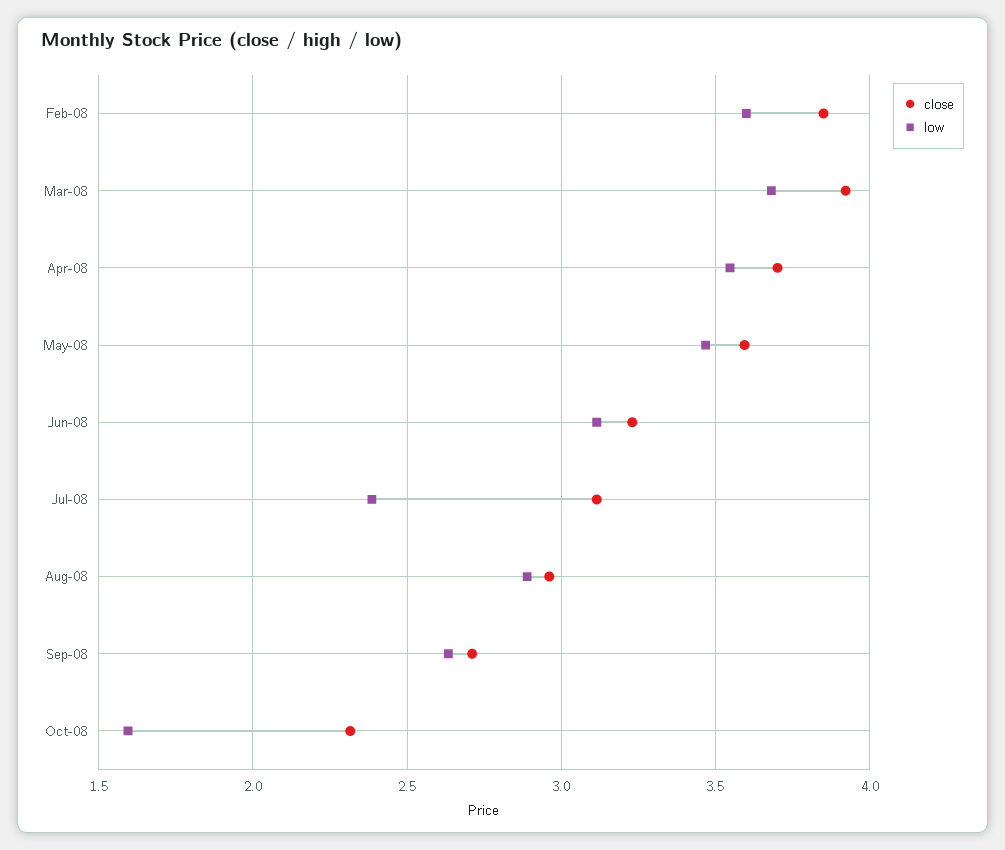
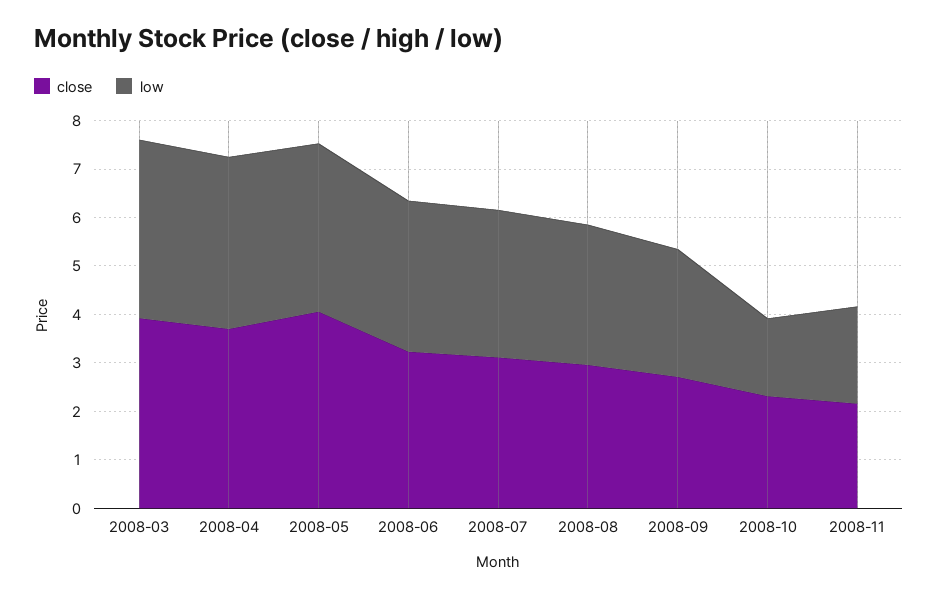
close, Feb-08: 3.85 -> none
low, Feb-08: 3.6 -> none
close, May-08: 3.6 -> 4
low, Jul-08: 2.4 -> 3
close, 2008-11: none -> 2.2
low, 2008-11: none -> 2

